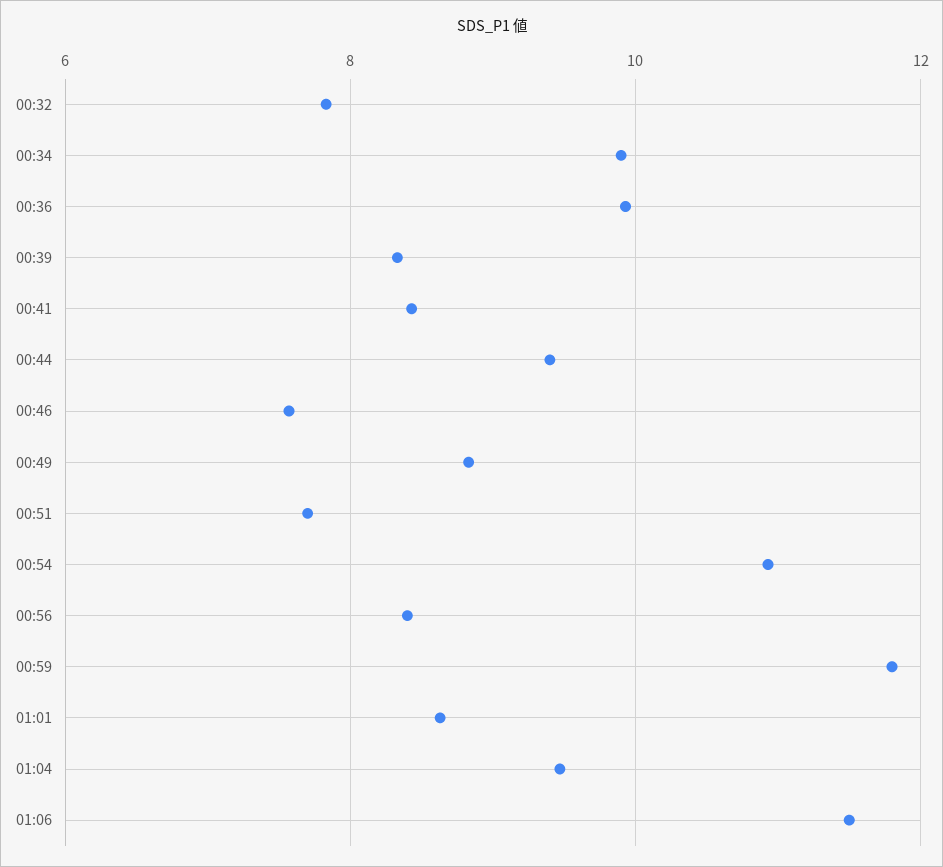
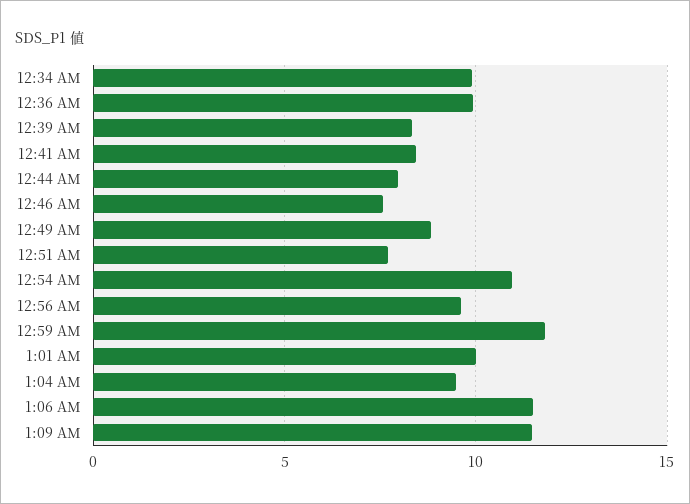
00:32: 7.8 -> none
00:44: 9.4 -> 8
00:56: 8.4 -> 9.5
01:01: 8.6 -> 10
1:09 AM: none -> 11.5

